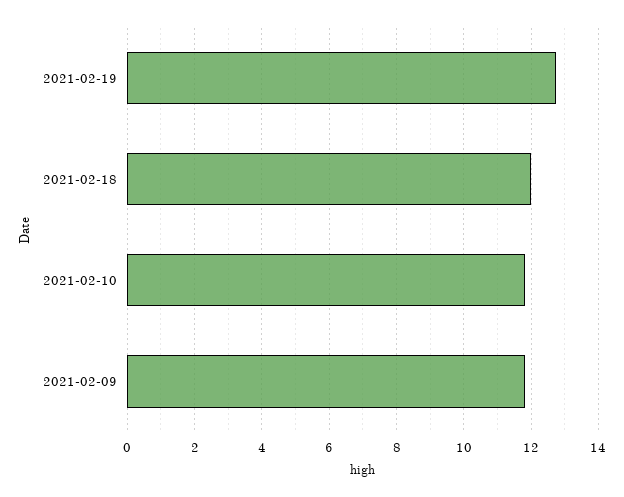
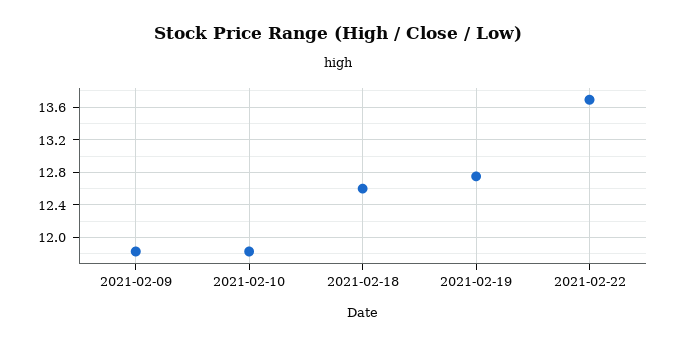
2021-02-18: 12 -> 12.6
2021-02-22: none -> 13.7

